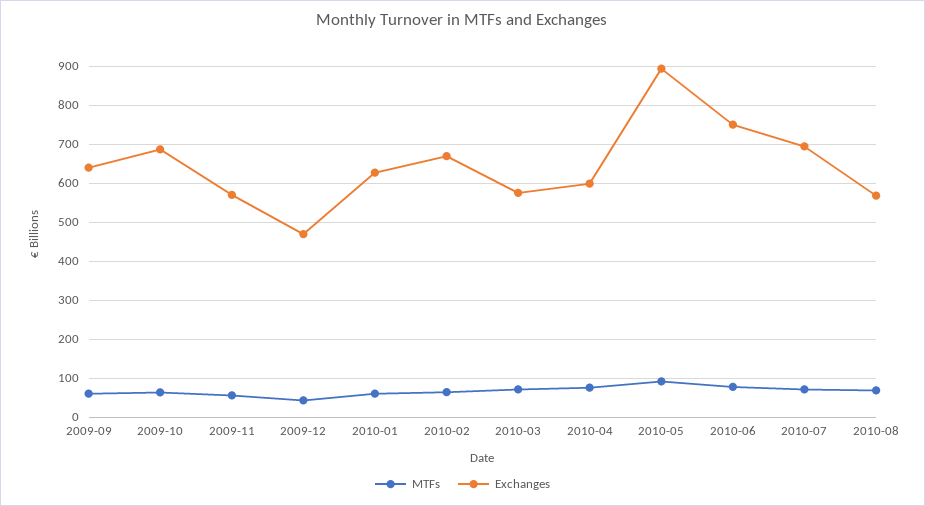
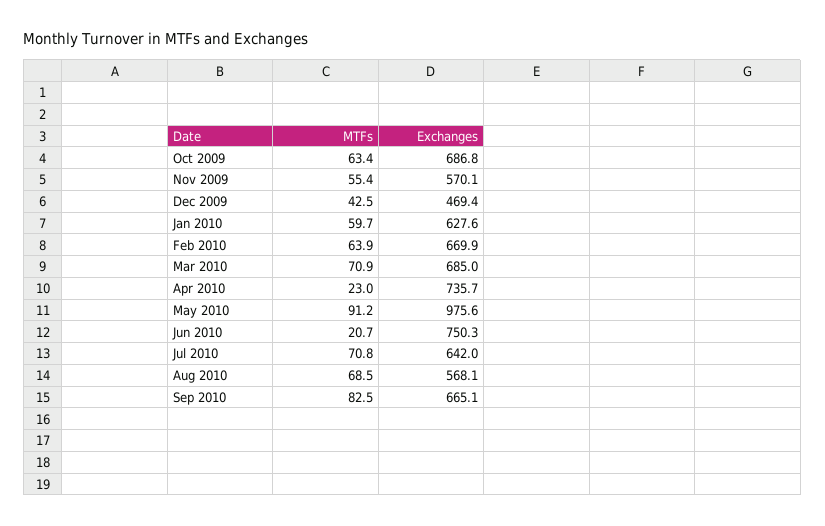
MTFs, 2009-09: 60 -> none
Exchanges, 2009-09: 640 -> none
Exchanges, 2010-03: 580 -> 685
MTFs, 2010-04: 80 -> 23
Exchanges, 2010-04: 600 -> 735.7
Exchanges, 2010-05: 900 -> 975.6
MTFs, 2010-06: 80 -> 20.7
Exchanges, 2010-07: 700 -> 642
MTFs, Sep 2010: none -> 82.5
Exchanges, Sep 2010: none -> 665.1

